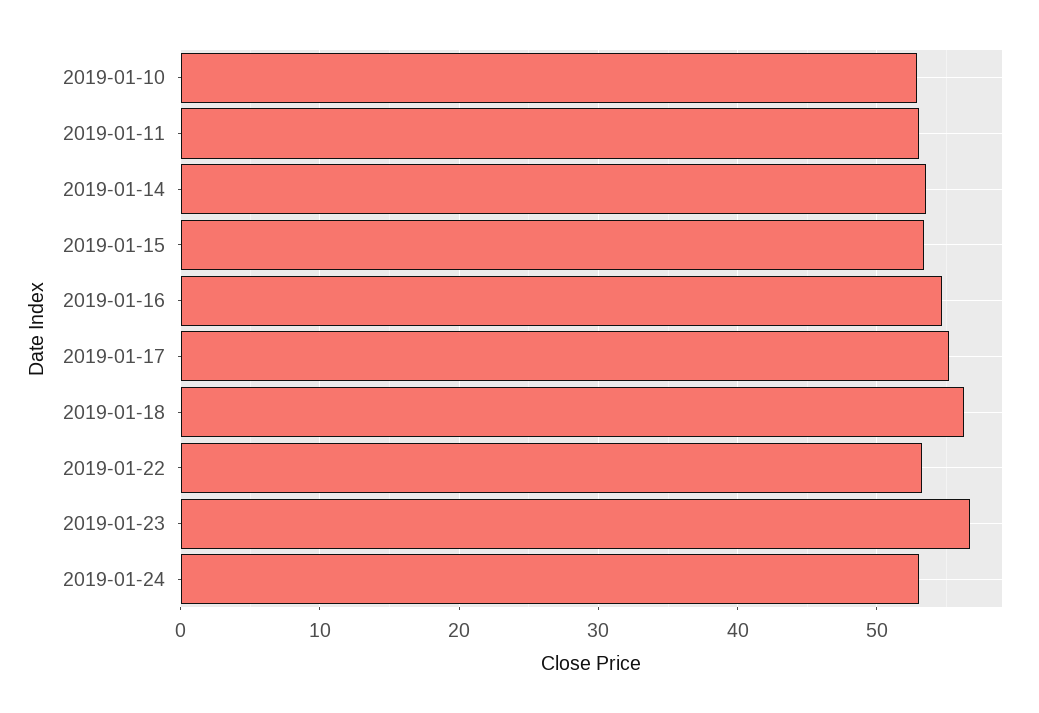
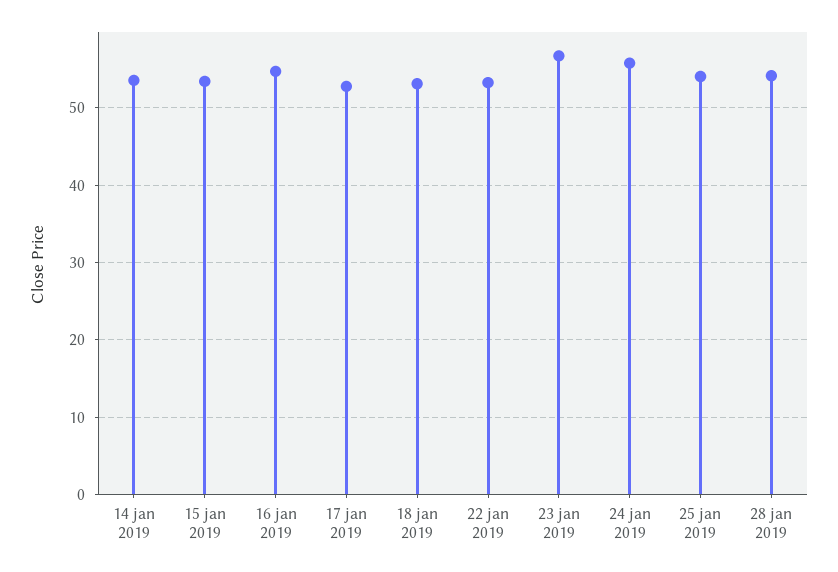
2019-01-10: 53 -> none
2019-01-11: 53 -> none
2019-01-17: 55 -> 53
2019-01-18: 56 -> 53
2019-01-24: 53 -> 56
25 jan 2019: none -> 54
28 jan 2019: none -> 54

